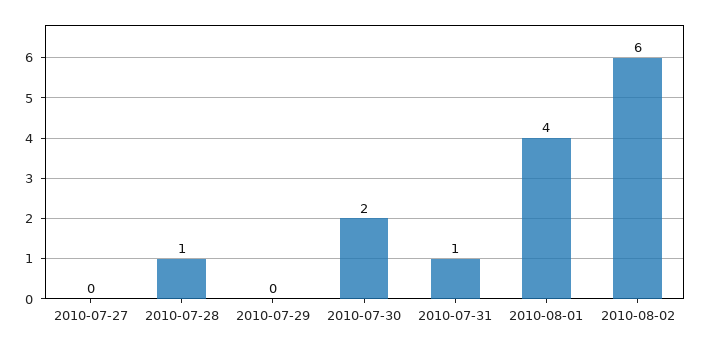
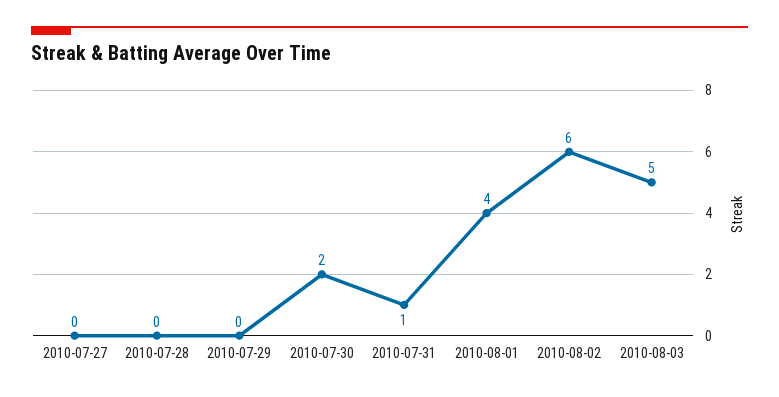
2010-07-28: 1 -> 0
2010-08-03: none -> 5

